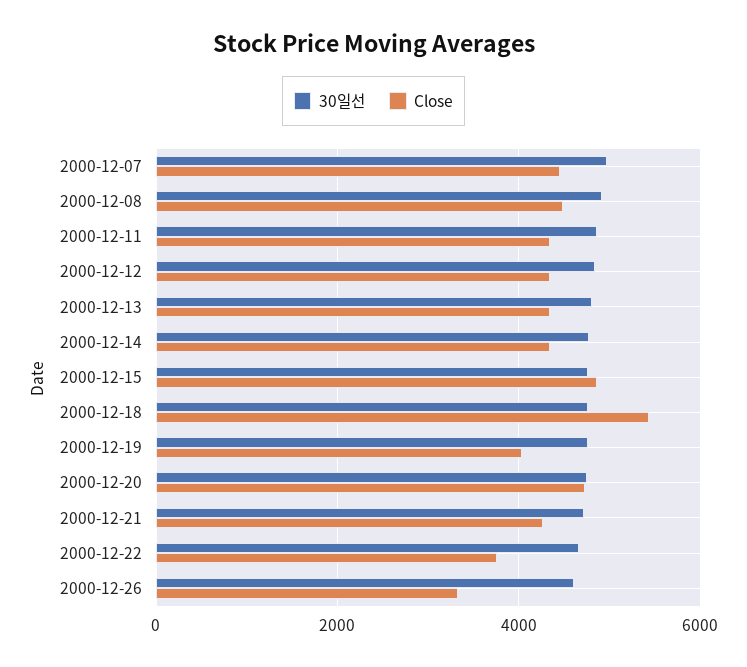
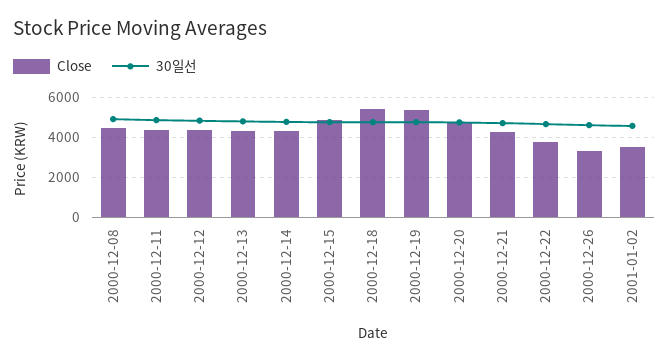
30일선, 2000-12-07: 5000 -> none
Close, 2000-12-07: 4400 -> none
Close, 2000-12-19: 4000 -> 5500
Close, 2001-01-02: none -> 3500
30일선, 2001-01-02: none -> 4500

